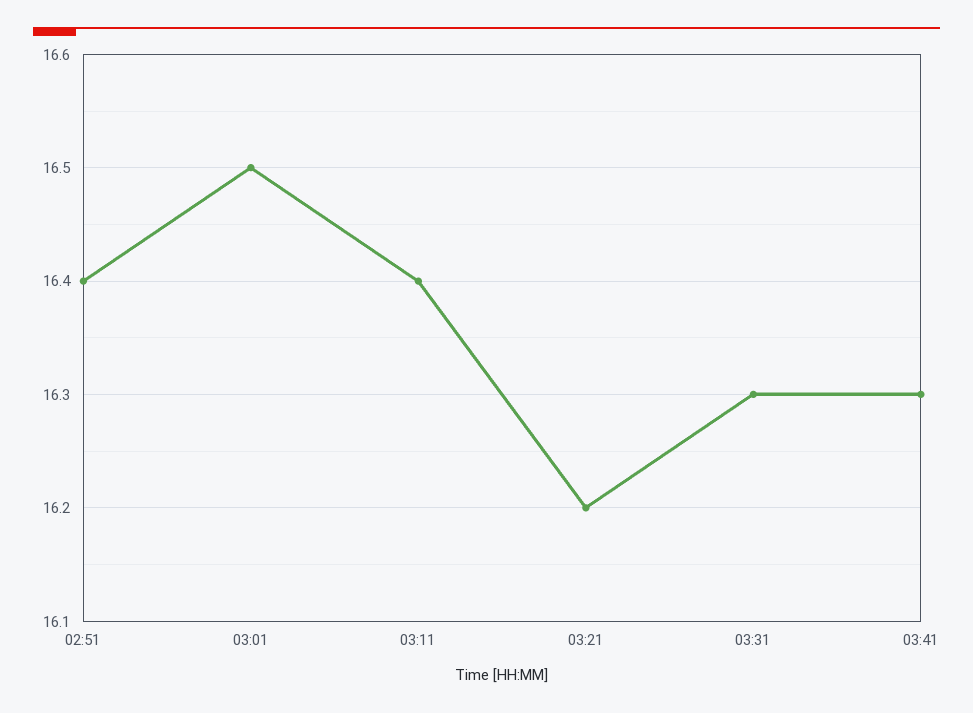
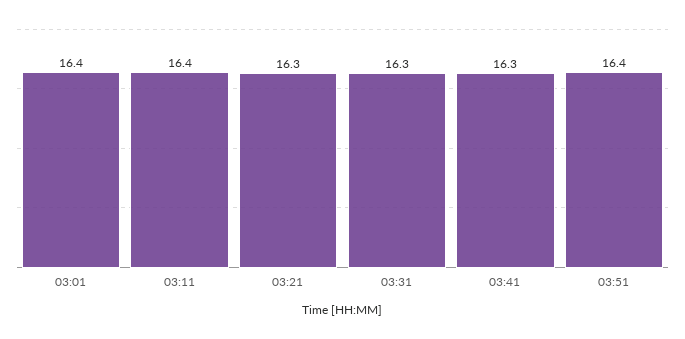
02:51: 16.4 -> none
03:01: 16.5 -> 16.4
03:21: 16.2 -> 16.3
03:51: none -> 16.4

